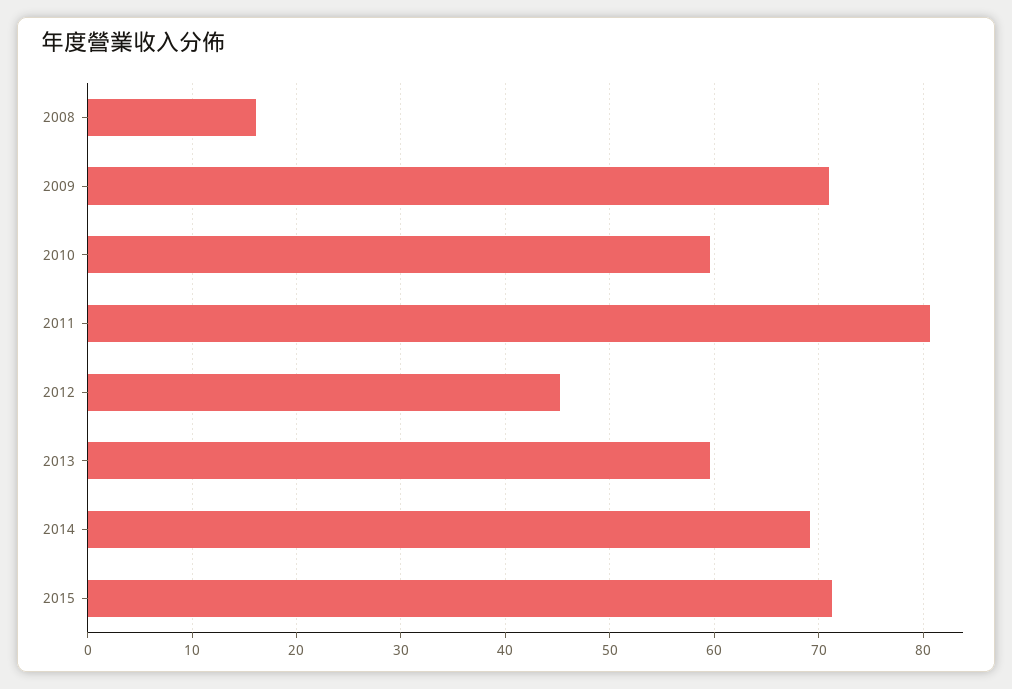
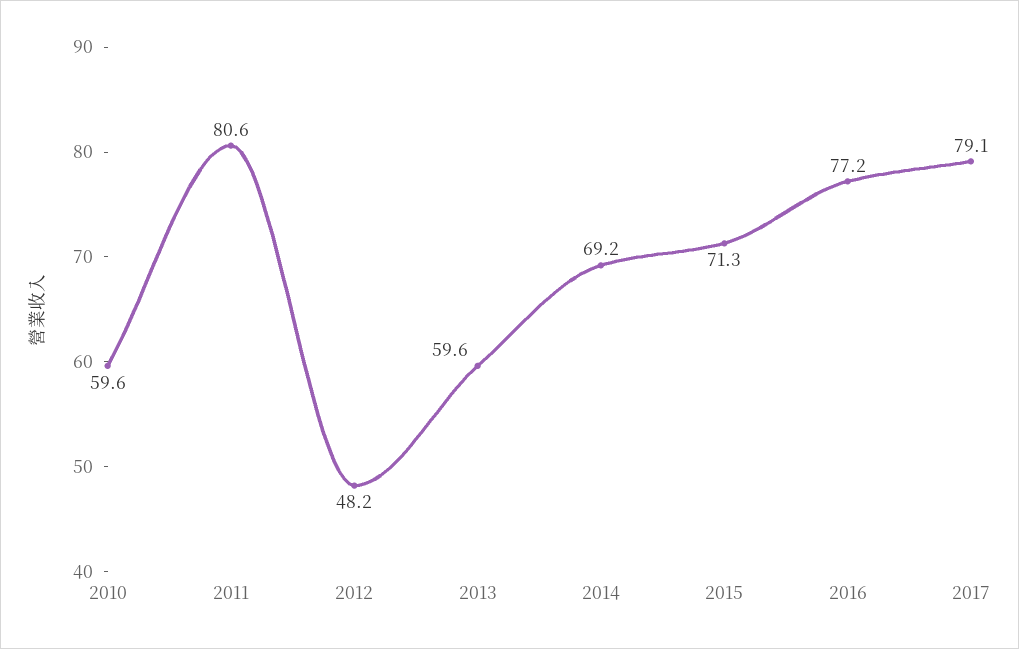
2008: 16 -> none
2009: 71 -> none
2012: 45 -> 48.2
2016: none -> 77.2
2017: none -> 79.1

